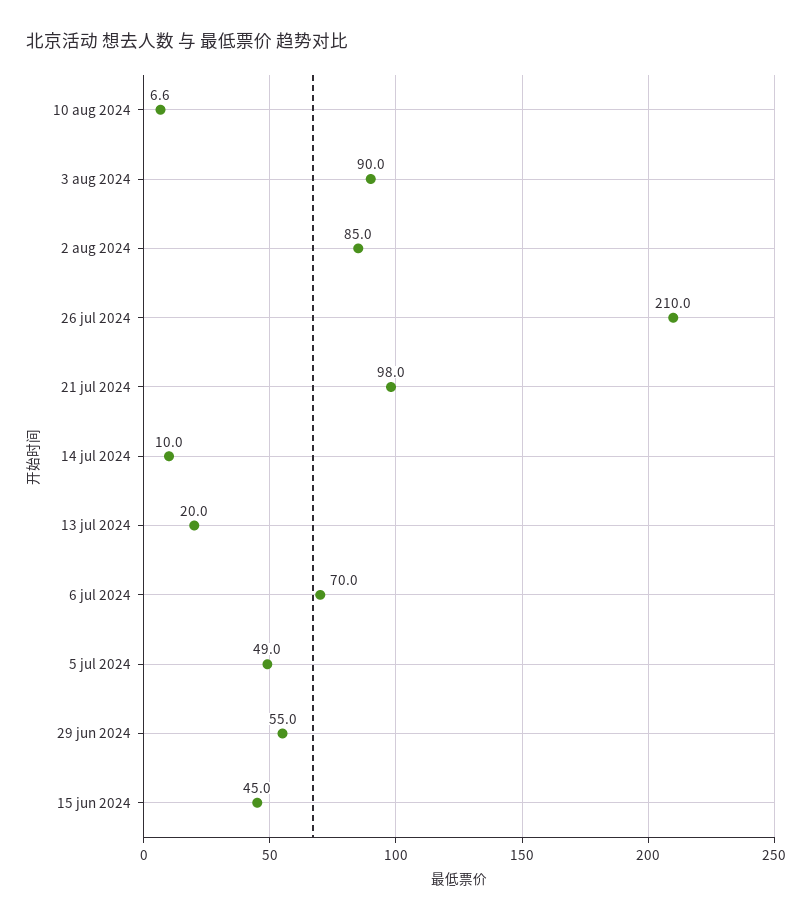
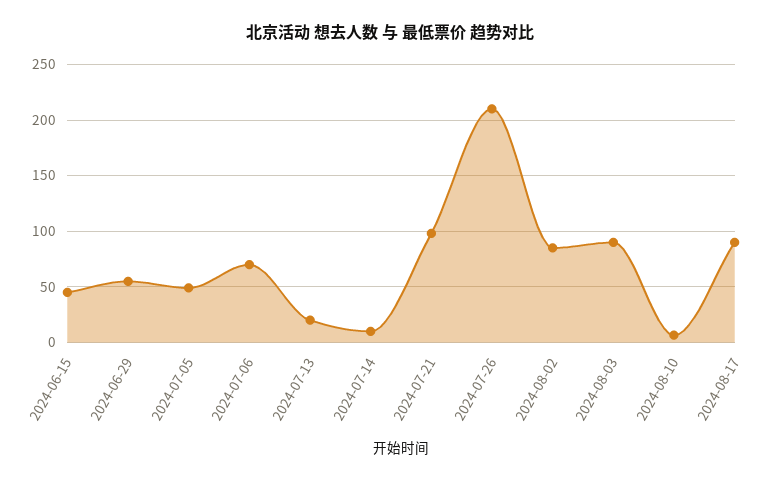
2024-08-17: none -> 90

